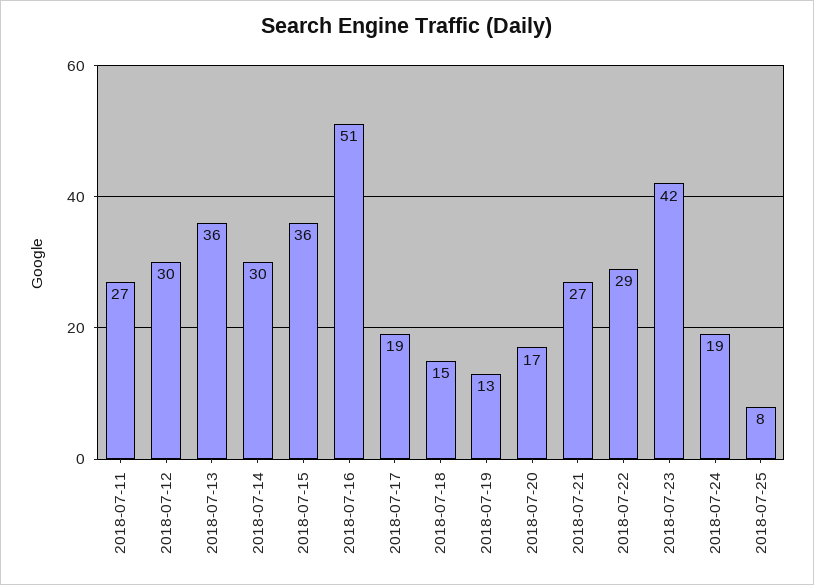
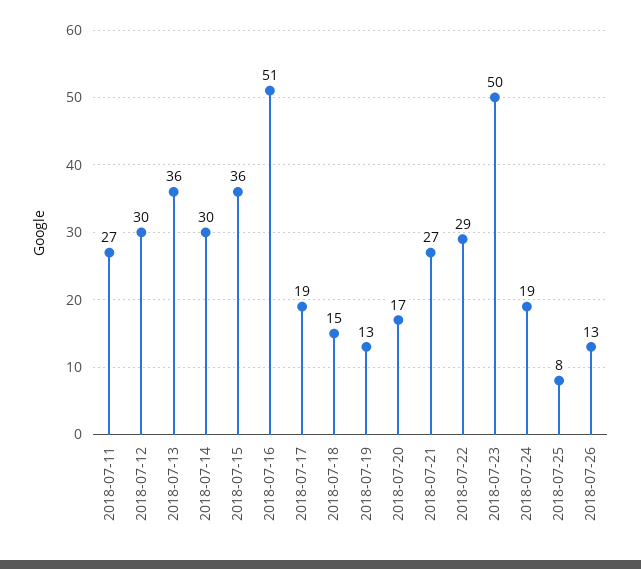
2018-07-23: 42 -> 50
2018-07-26: none -> 13

